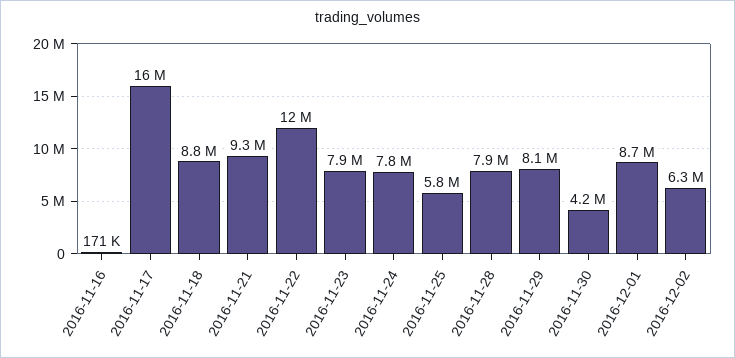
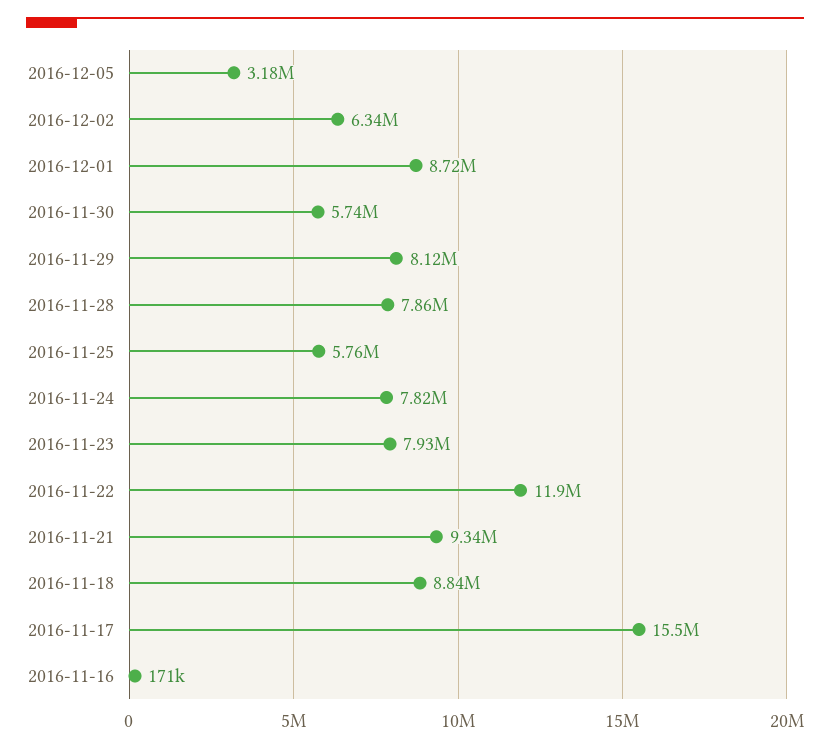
2016-11-30: 4200000 -> 5740000
2016-12-05: none -> 3180000

